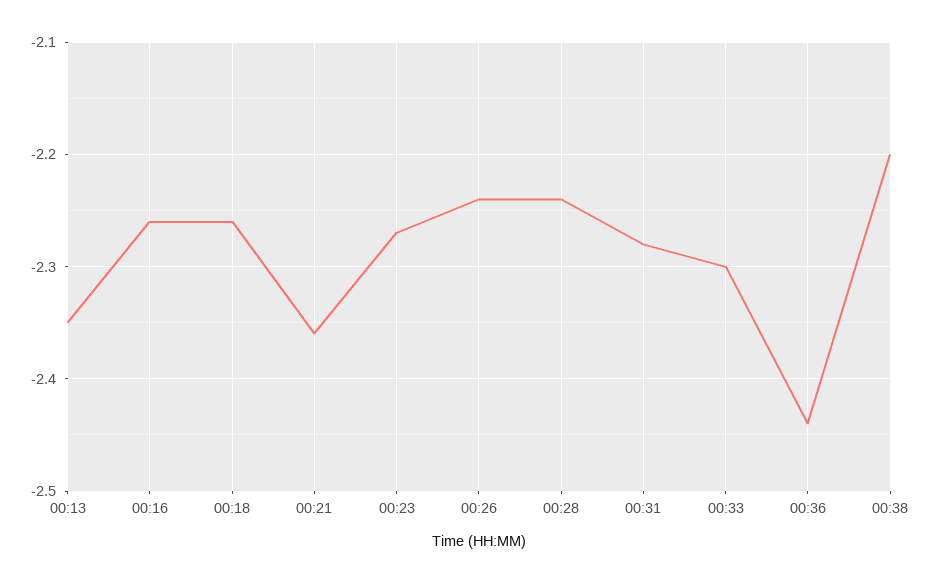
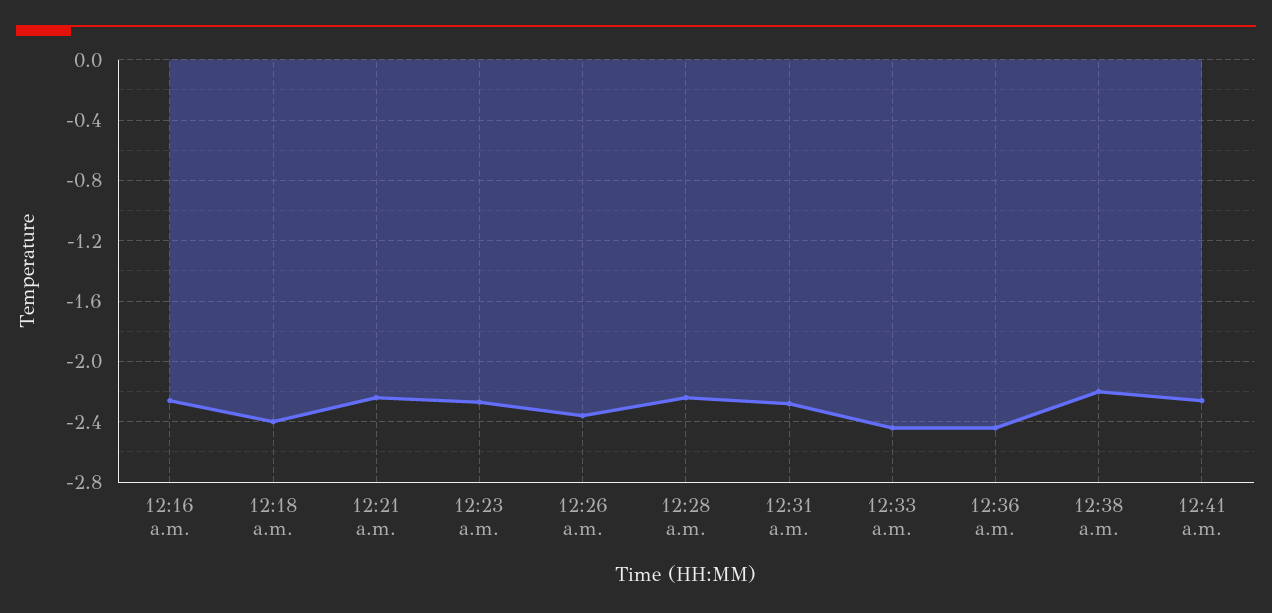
00:13: -2.35 -> none
00:18: -2.26 -> -2.4
00:21: -2.36 -> -2.25
00:26: -2.24 -> -2.35
00:33: -2.3 -> -2.45
12:41 a.m.: none -> -2.25

